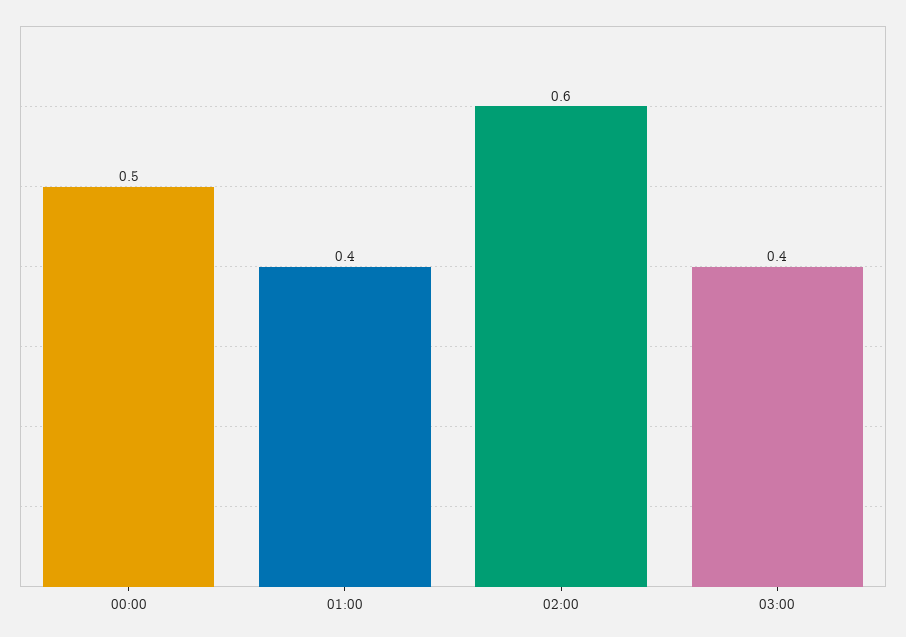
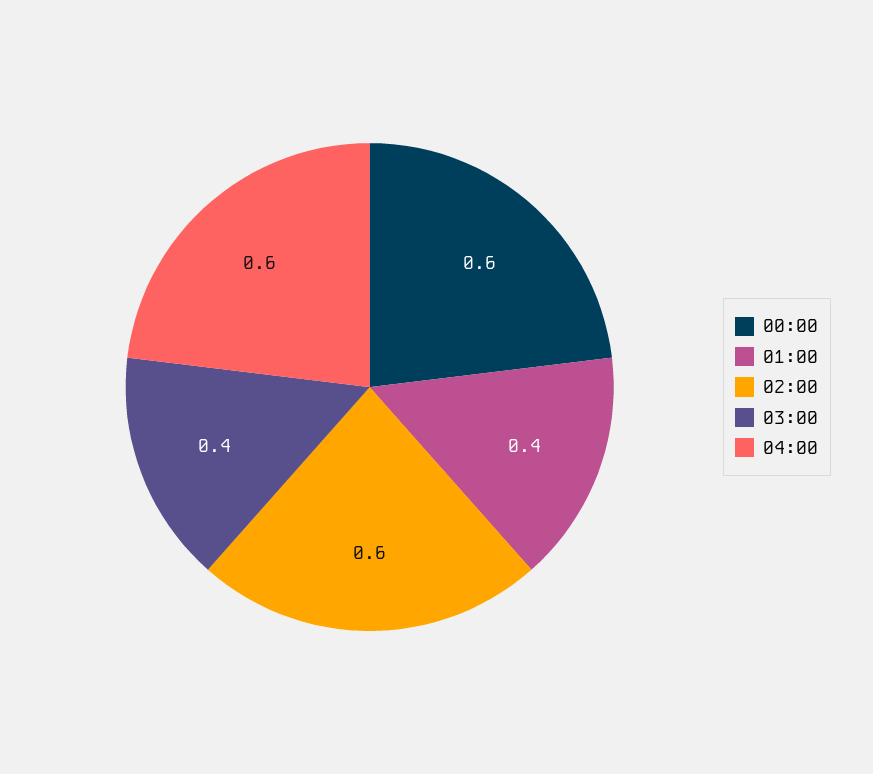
00:00: 0.5 -> 0.6
04:00: none -> 0.6

